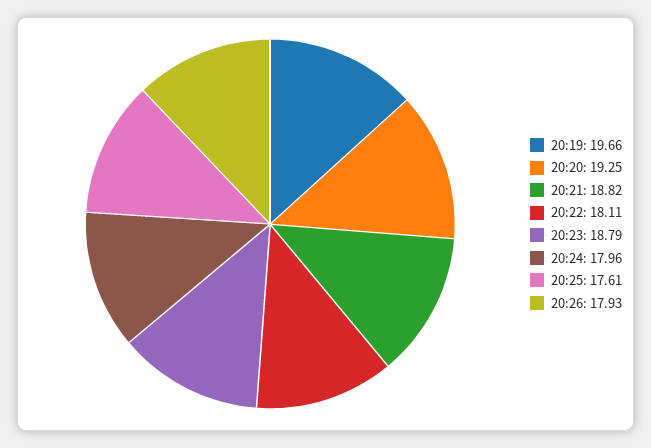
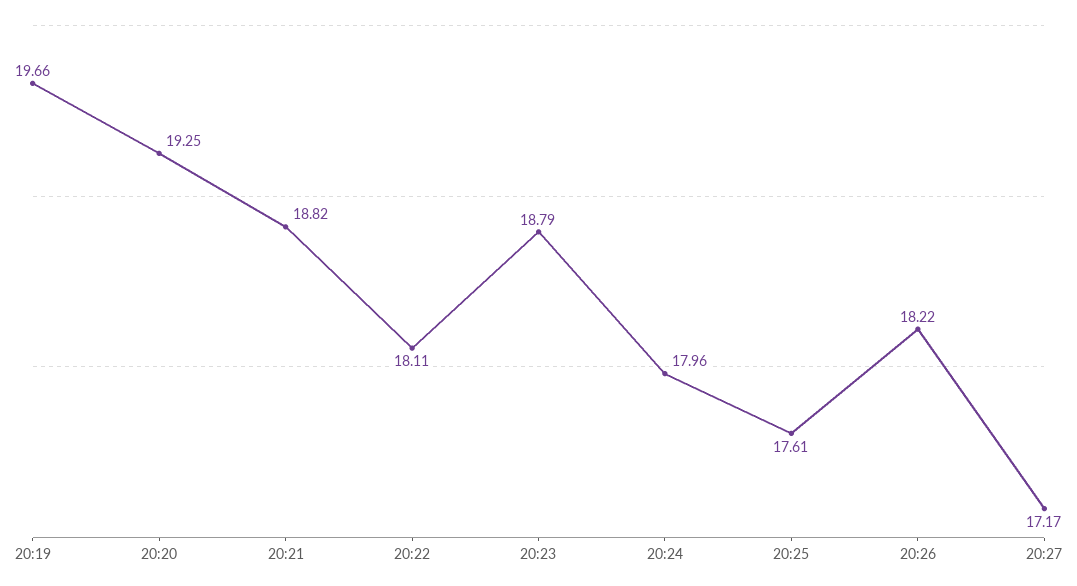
20:26: 17.93 -> 18.22
20:27: none -> 17.17

